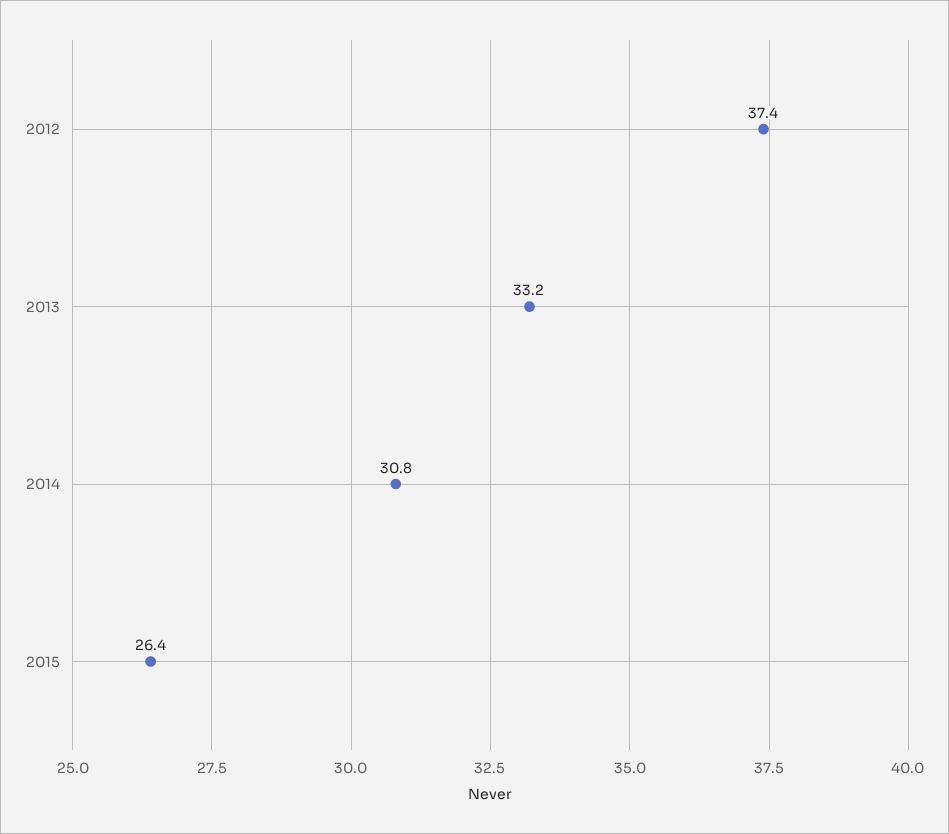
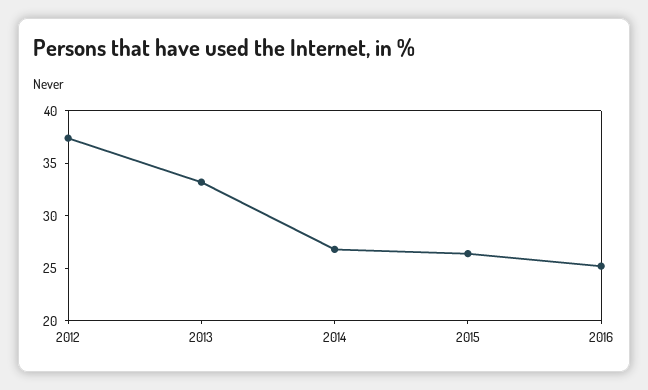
2014: 30.8 -> 27
2016: none -> 25

